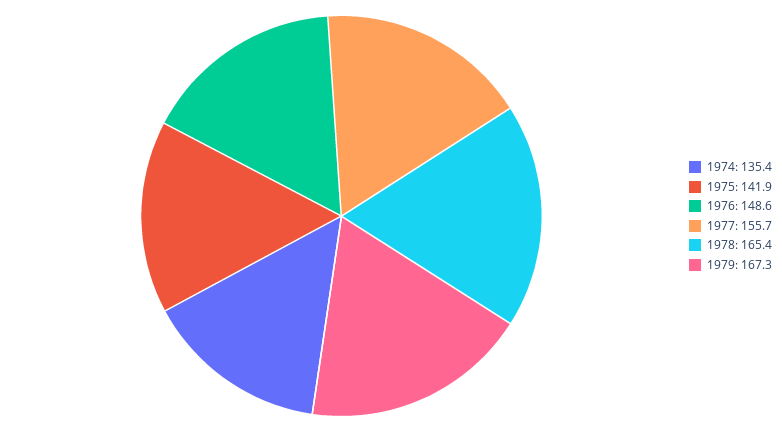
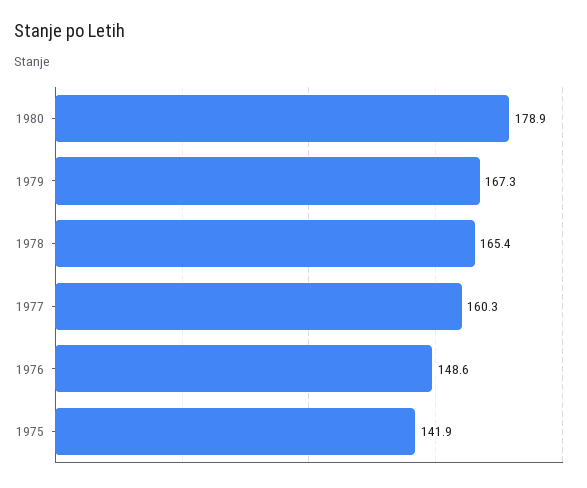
1974: 135.4 -> none
1977: 155.7 -> 160.3
1980: none -> 178.9

